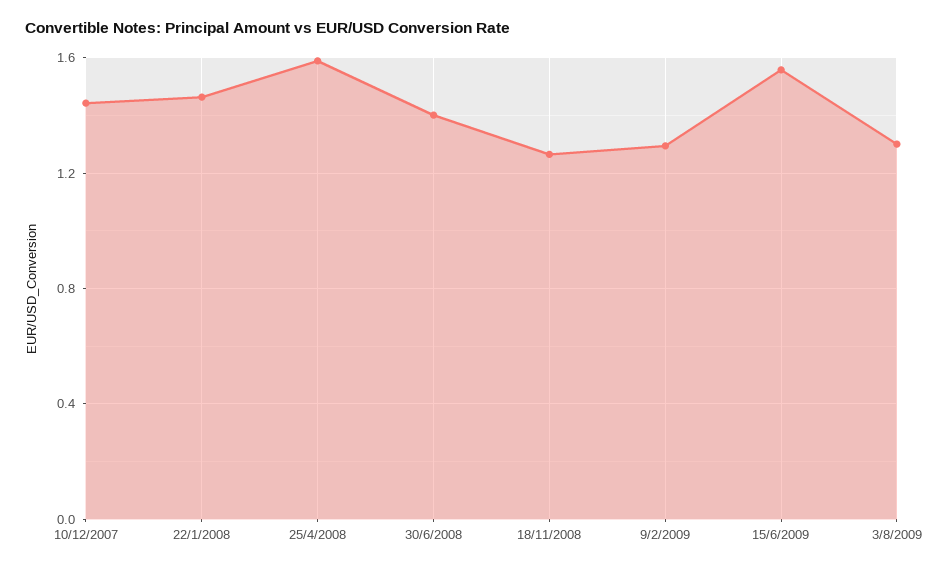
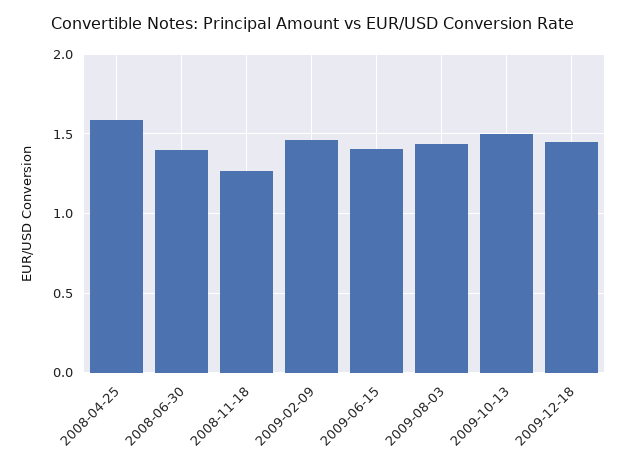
10/12/2007: 1.45 -> none
22/1/2008: 1.45 -> none
9/2/2009: 1.3 -> 1.45
15/6/2009: 1.55 -> 1.4
3/8/2009: 1.3 -> 1.45
2009-10-13: none -> 1.5
2009-12-18: none -> 1.45

